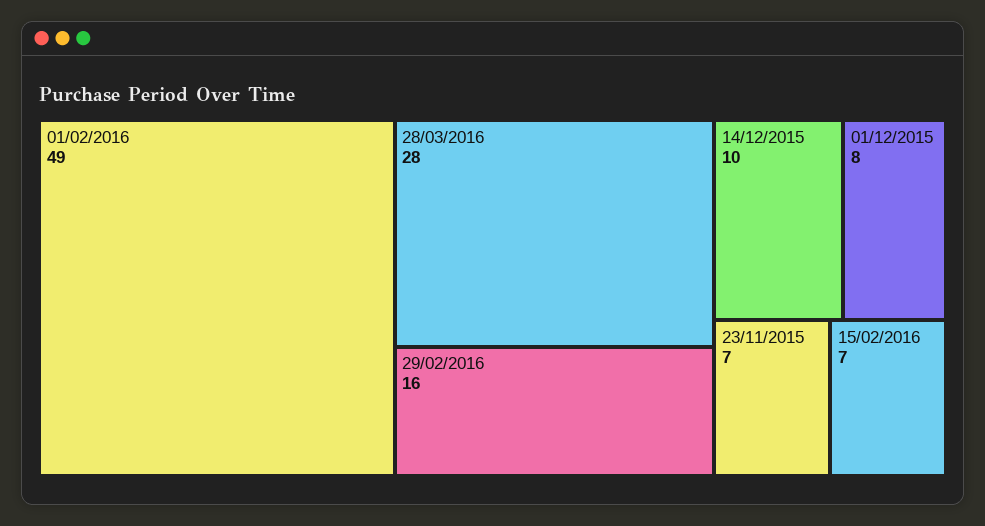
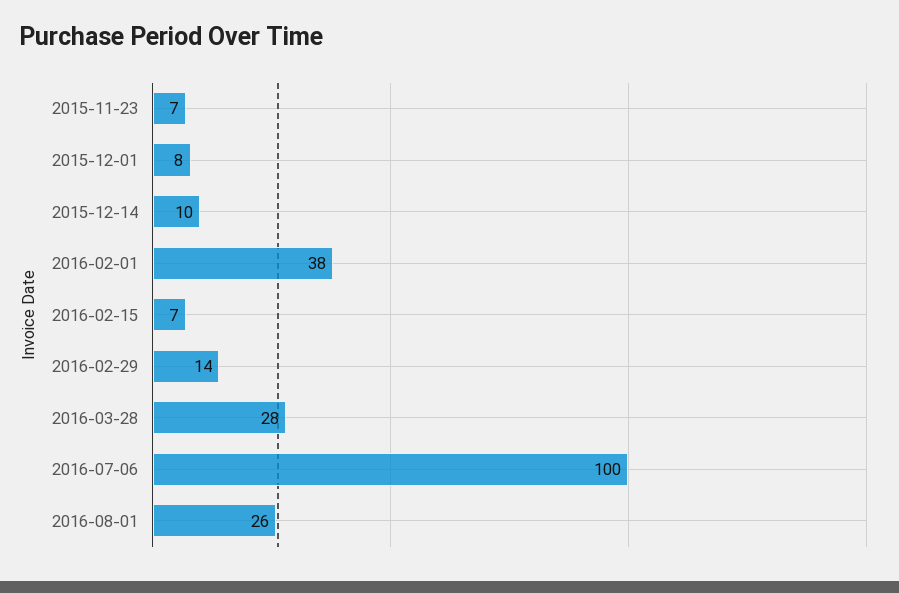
01/02/2016: 49 -> 38
29/02/2016: 16 -> 14
2016-07-06: none -> 100
2016-08-01: none -> 26

